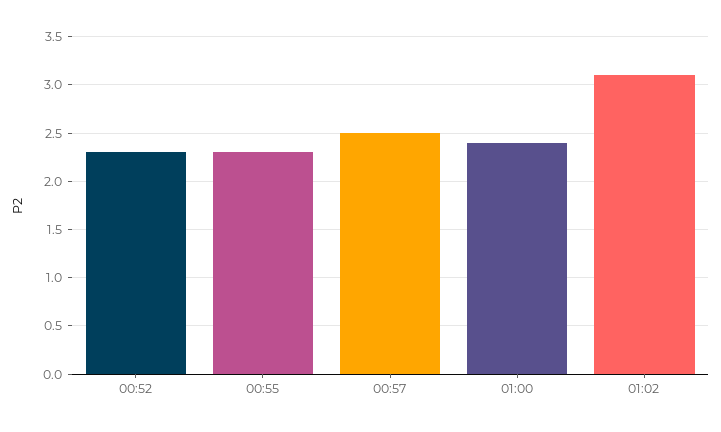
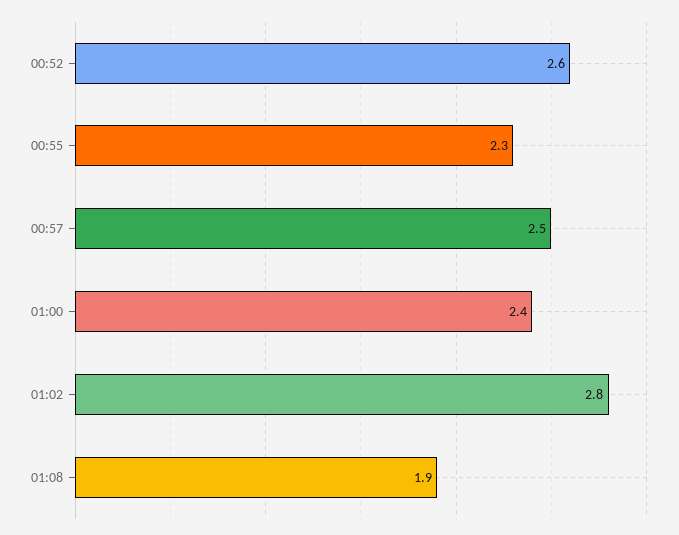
00:52: 2.3 -> 2.6
01:02: 3.1 -> 2.8
01:08: none -> 1.9

